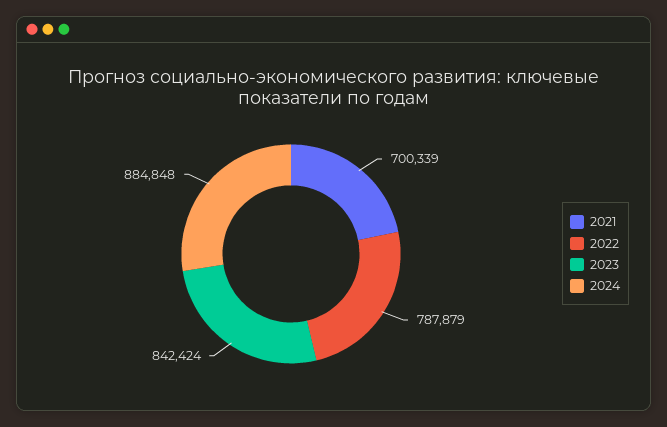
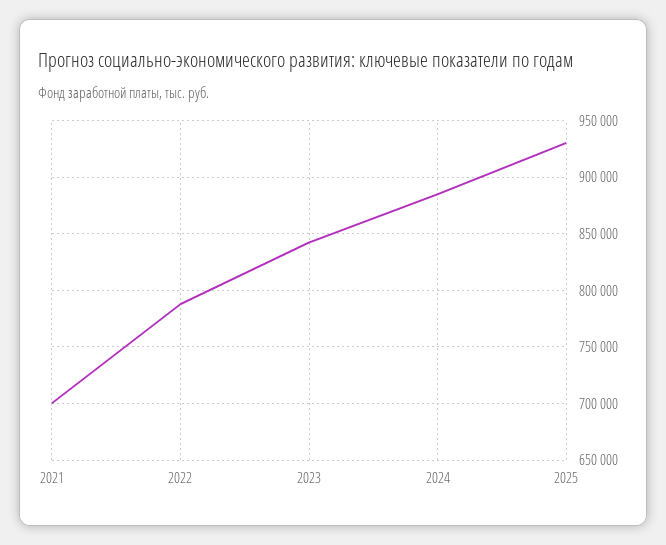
2025: none -> 930000

